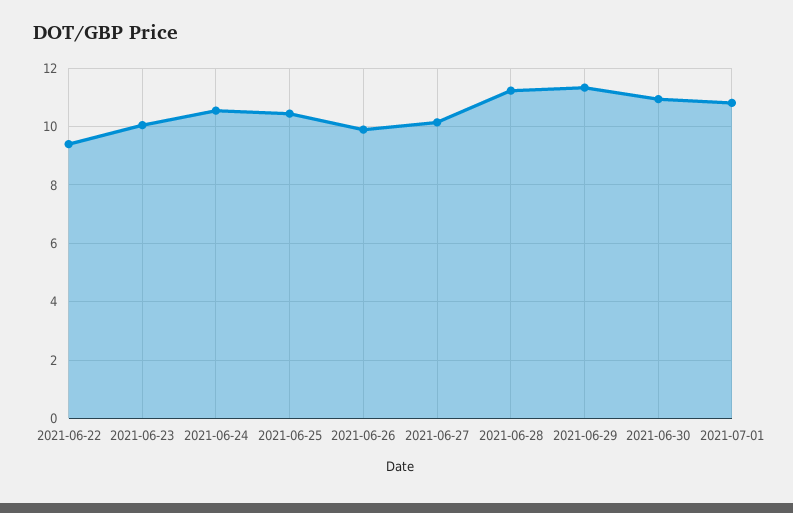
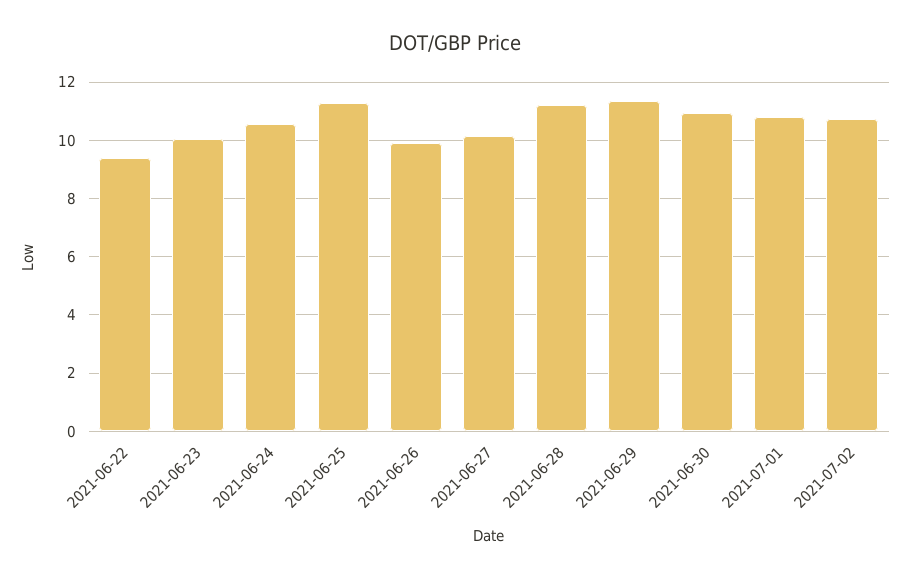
2021-06-25: 10.5 -> 11.25
2021-07-02: none -> 10.75

